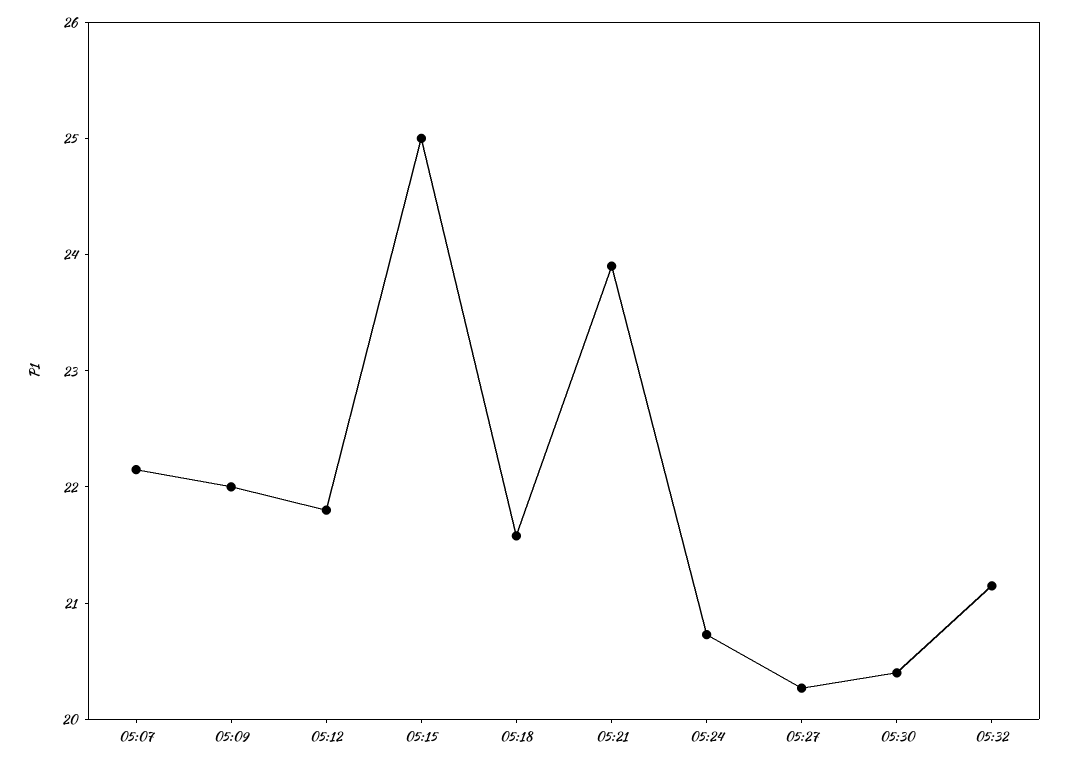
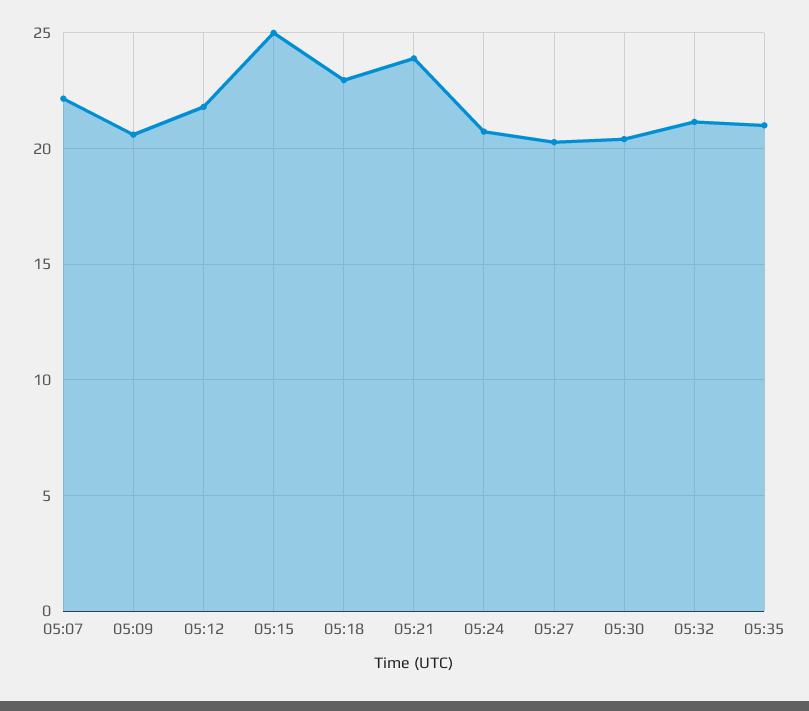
05:09: 22 -> 20.5
05:18: 21.6 -> 23
05:35: none -> 21

